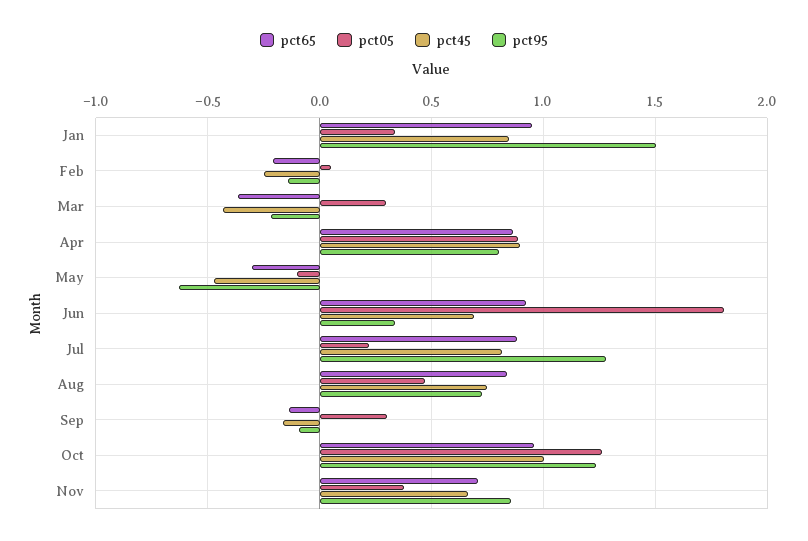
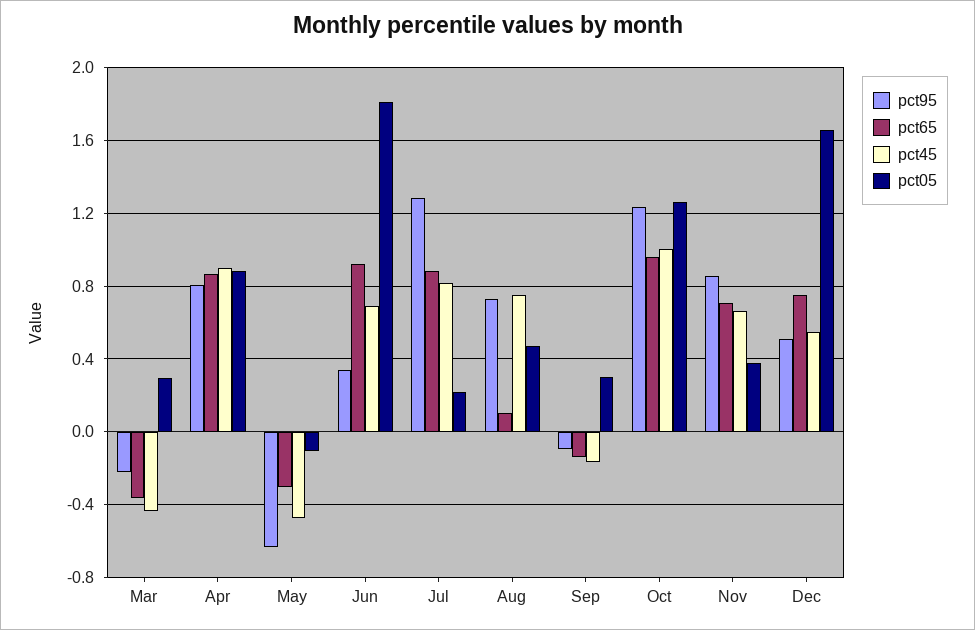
pct65, Jan: 0.95 -> none
pct05, Jan: 0.35 -> none
pct45, Jan: 0.85 -> none
pct95, Jan: 1.5 -> none
pct65, Feb: -0.2 -> none
pct05, Feb: 0.05 -> none
pct45, Feb: -0.25 -> none
pct95, Feb: -0.15 -> none
pct65, Aug: 0.85 -> 0.1
pct95, Dec: none -> 0.5
pct65, Dec: none -> 0.75
pct45, Dec: none -> 0.55
pct05, Dec: none -> 1.65

